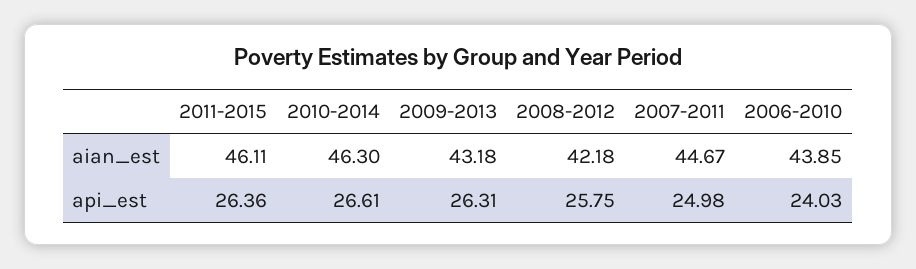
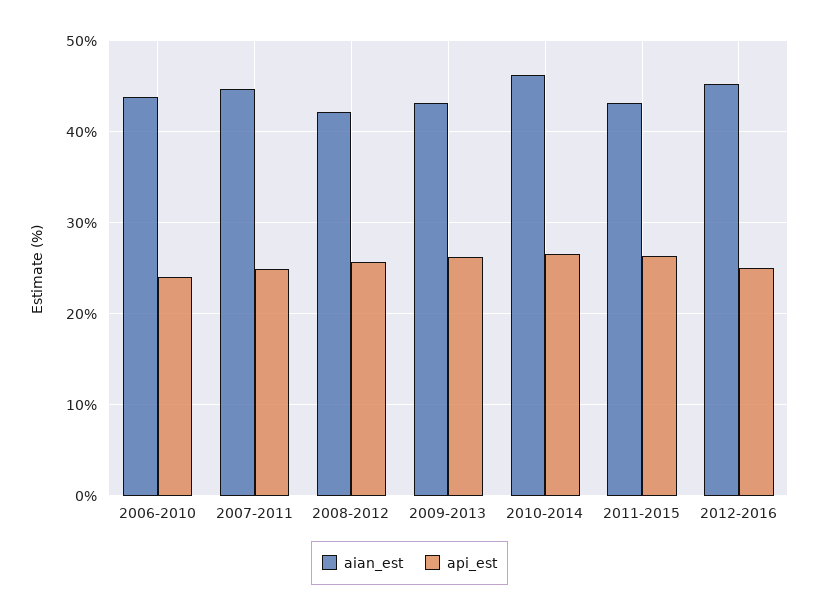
aian_est, 2011-2015: 46.11 -> 43
aian_est, 2012-2016: none -> 45
api_est, 2012-2016: none -> 25

